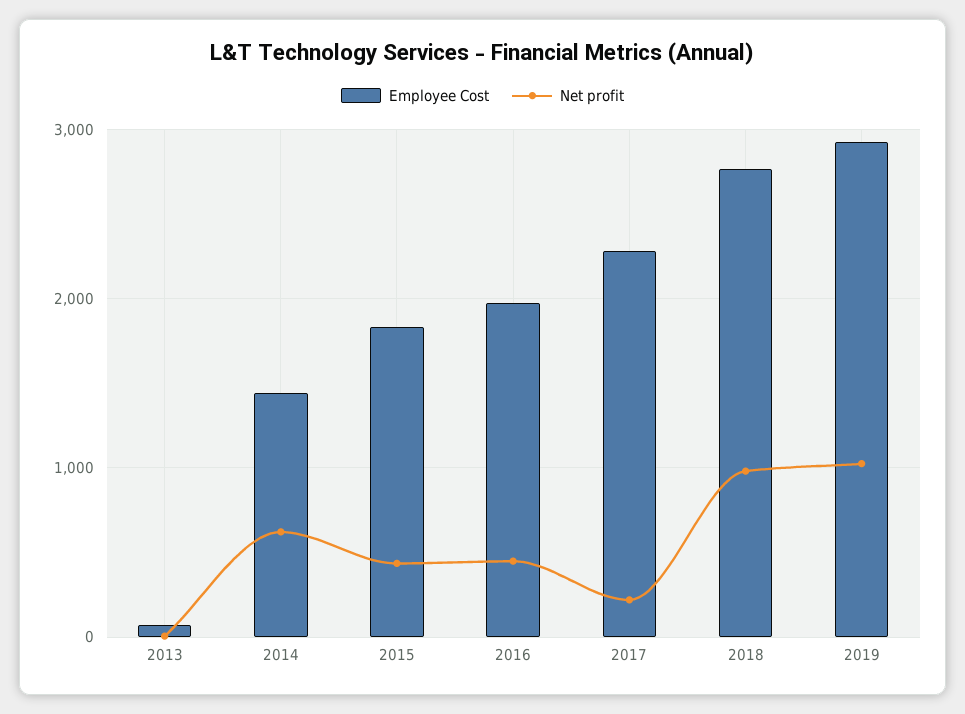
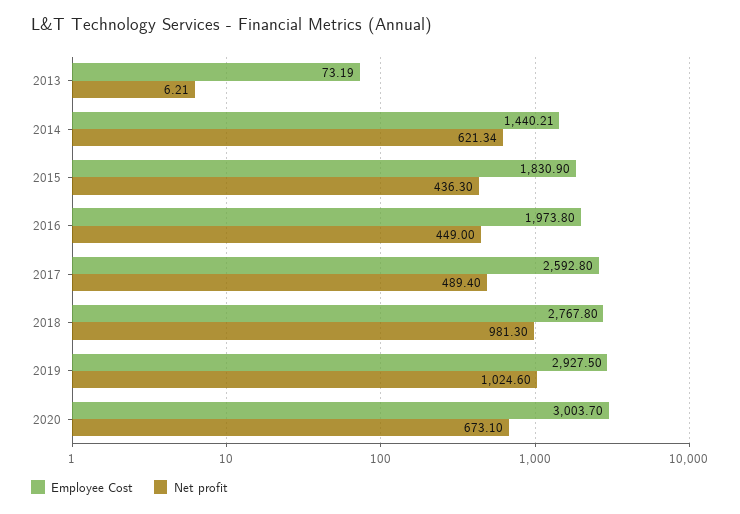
Employee Cost, 2017: 2300 -> 2592.8
Net profit, 2017: 200 -> 489.4
Employee Cost, 2020: none -> 3003.7
Net profit, 2020: none -> 673.1

